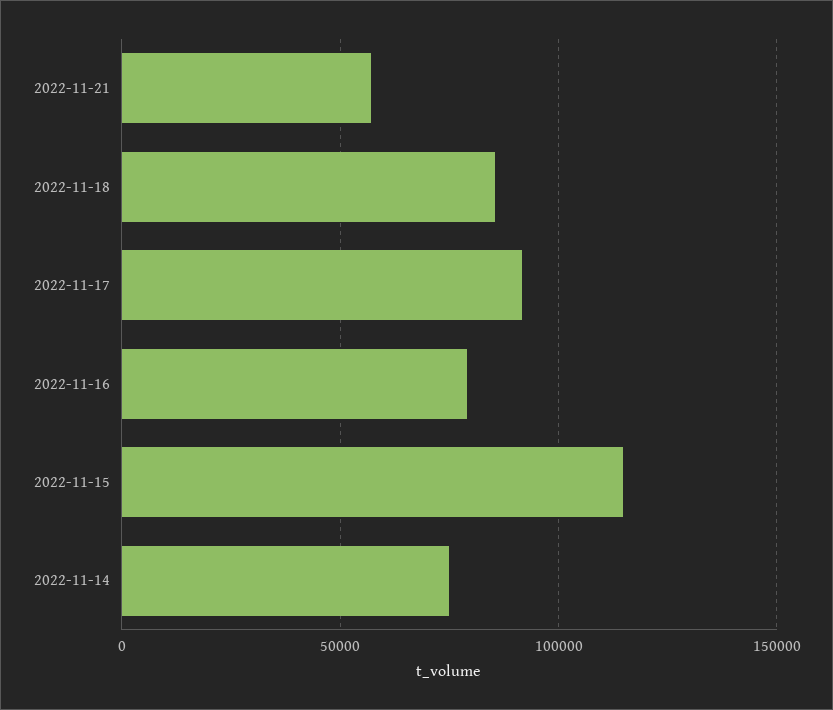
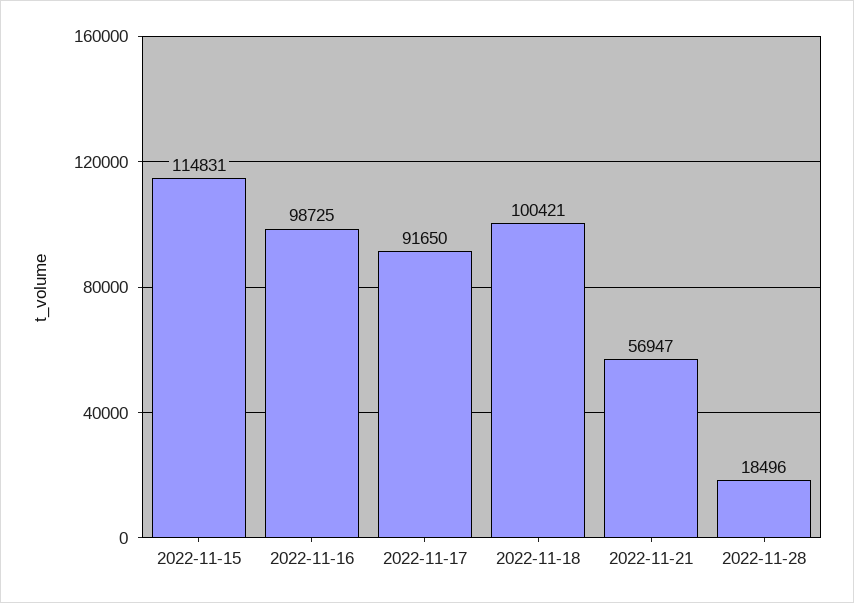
2022-11-18: 85000 -> 100421
2022-11-16: 80000 -> 98725
2022-11-14: 75000 -> none
2022-11-28: none -> 18496

